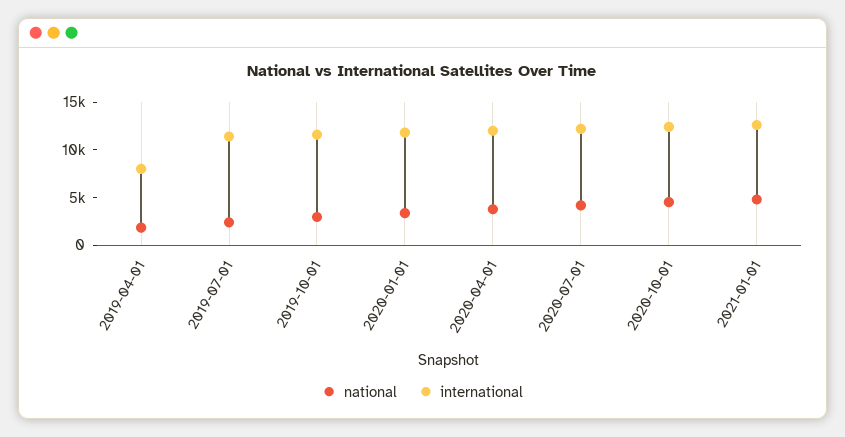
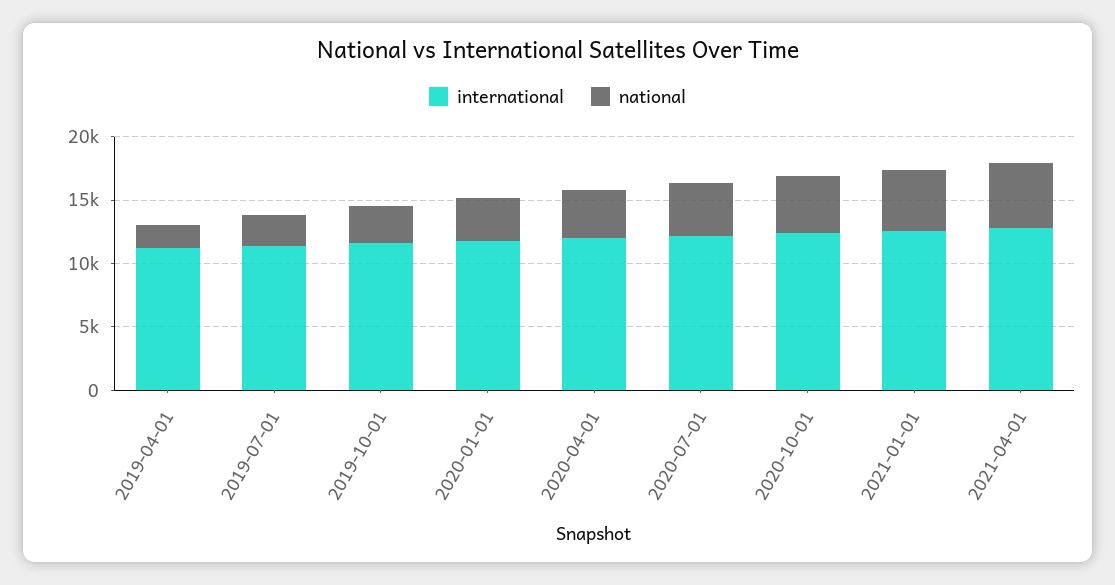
international, 2019-04-01: 8000 -> 11000
international, 2021-04-01: none -> 13000
national, 2021-04-01: none -> 5000

